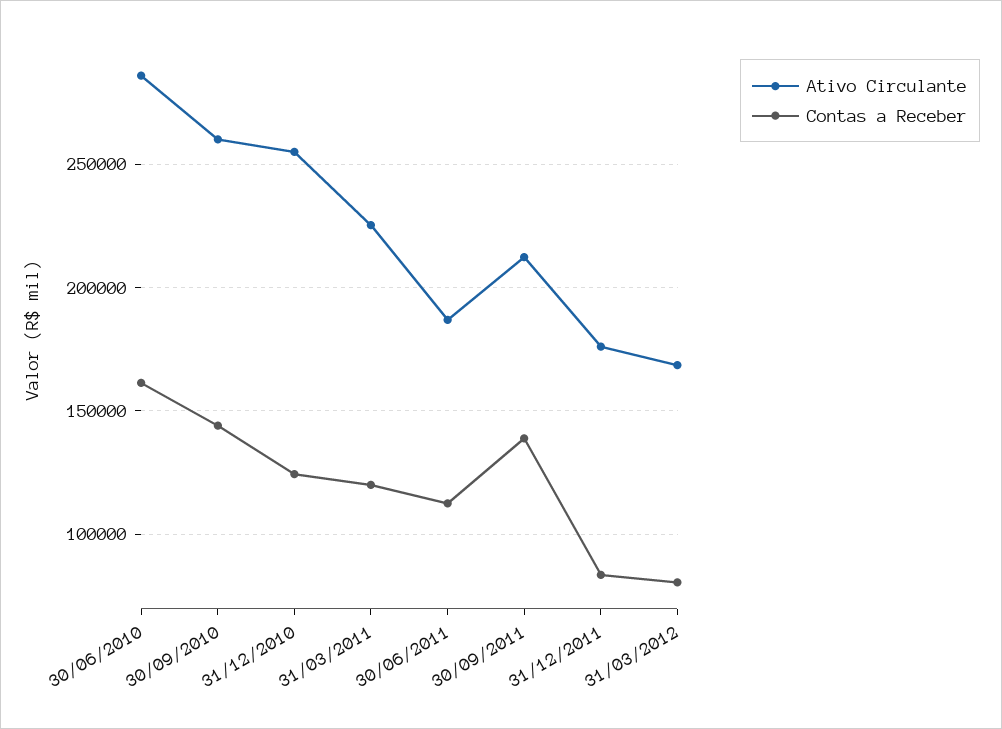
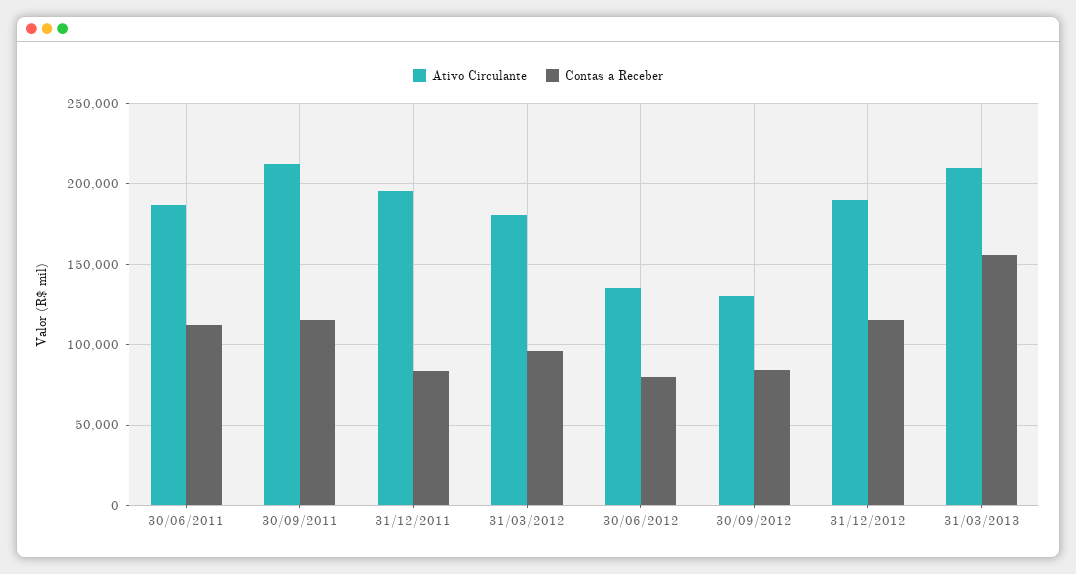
Ativo Circulante, 30/06/2010: 285000 -> none
Contas a Receber, 30/06/2010: 160000 -> none
Ativo Circulante, 30/09/2010: 260000 -> none
Contas a Receber, 30/09/2010: 145000 -> none
Ativo Circulante, 31/12/2010: 255000 -> none
Contas a Receber, 31/12/2010: 125000 -> none
Ativo Circulante, 31/03/2011: 225000 -> none
Contas a Receber, 31/03/2011: 120000 -> none
Contas a Receber, 30/09/2011: 140000 -> 115000
Ativo Circulante, 31/12/2011: 175000 -> 195000
Ativo Circulante, 31/03/2012: 170000 -> 180000
Contas a Receber, 31/03/2012: 80000 -> 95000
Ativo Circulante, 30/06/2012: none -> 135000
Contas a Receber, 30/06/2012: none -> 80000
Ativo Circulante, 30/09/2012: none -> 130000
Contas a Receber, 30/09/2012: none -> 85000
Ativo Circulante, 31/12/2012: none -> 190000
Contas a Receber, 31/12/2012: none -> 115000
Ativo Circulante, 31/03/2013: none -> 210000
Contas a Receber, 31/03/2013: none -> 155000

